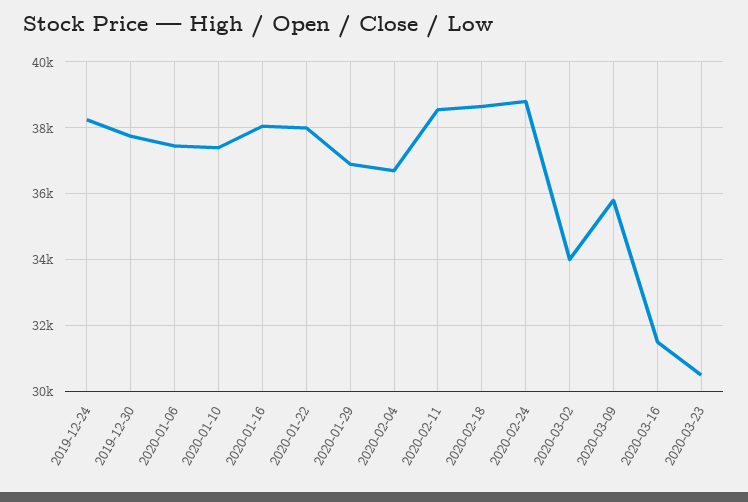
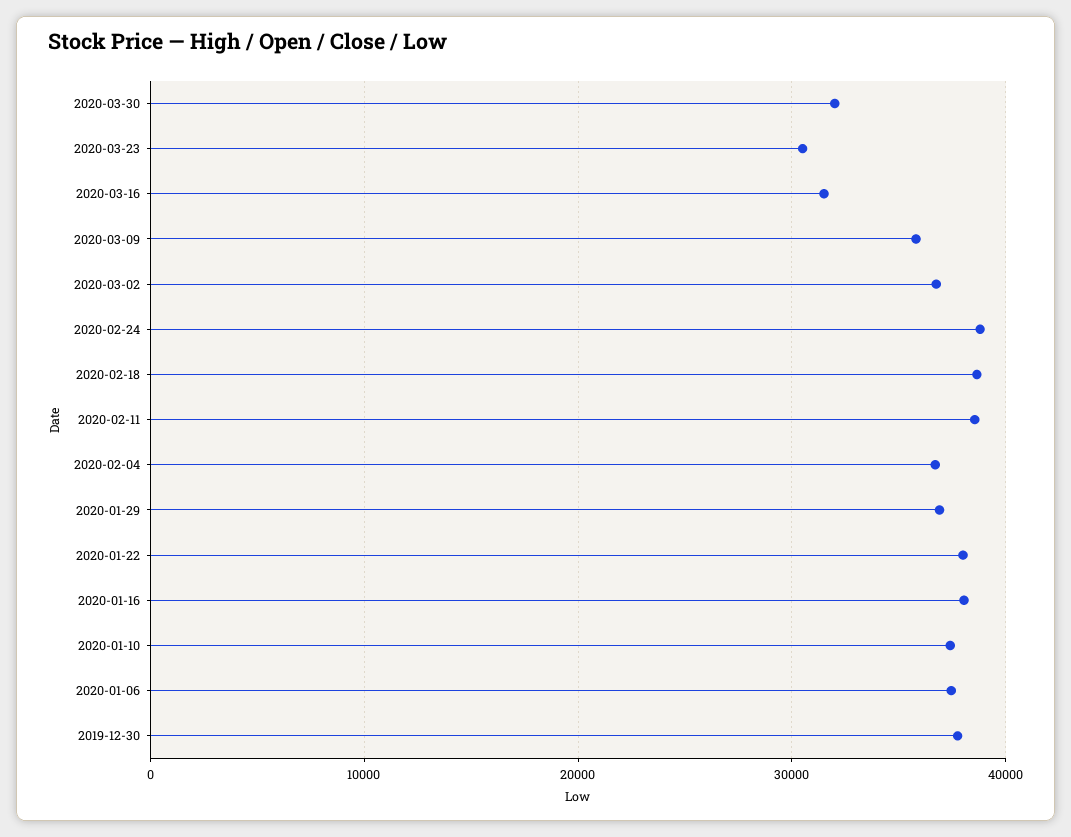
2019-12-24: 38200 -> none
2020-03-02: 34000 -> 37000
2020-03-30: none -> 32000

